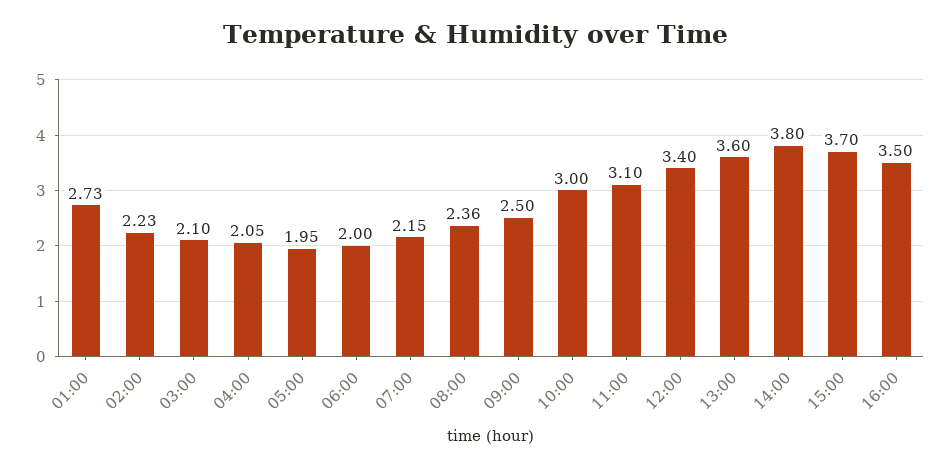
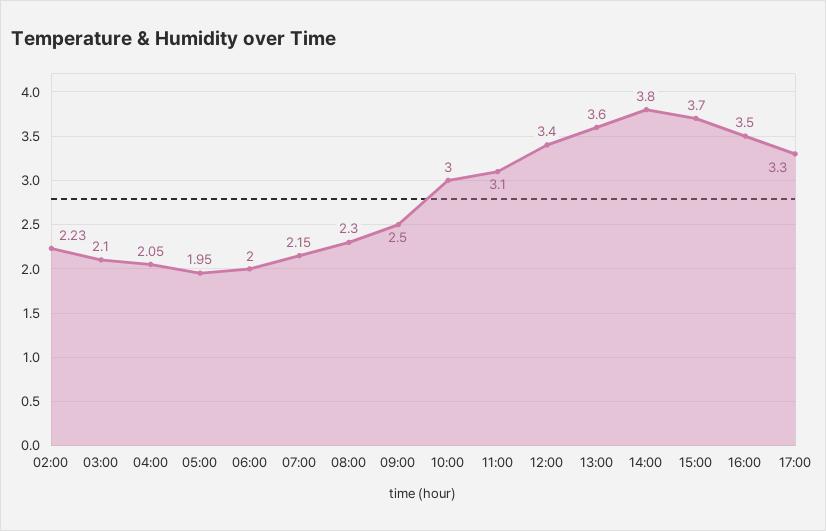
01:00: 2.73 -> none
08:00: 2.36 -> 2.3
17:00: none -> 3.3

